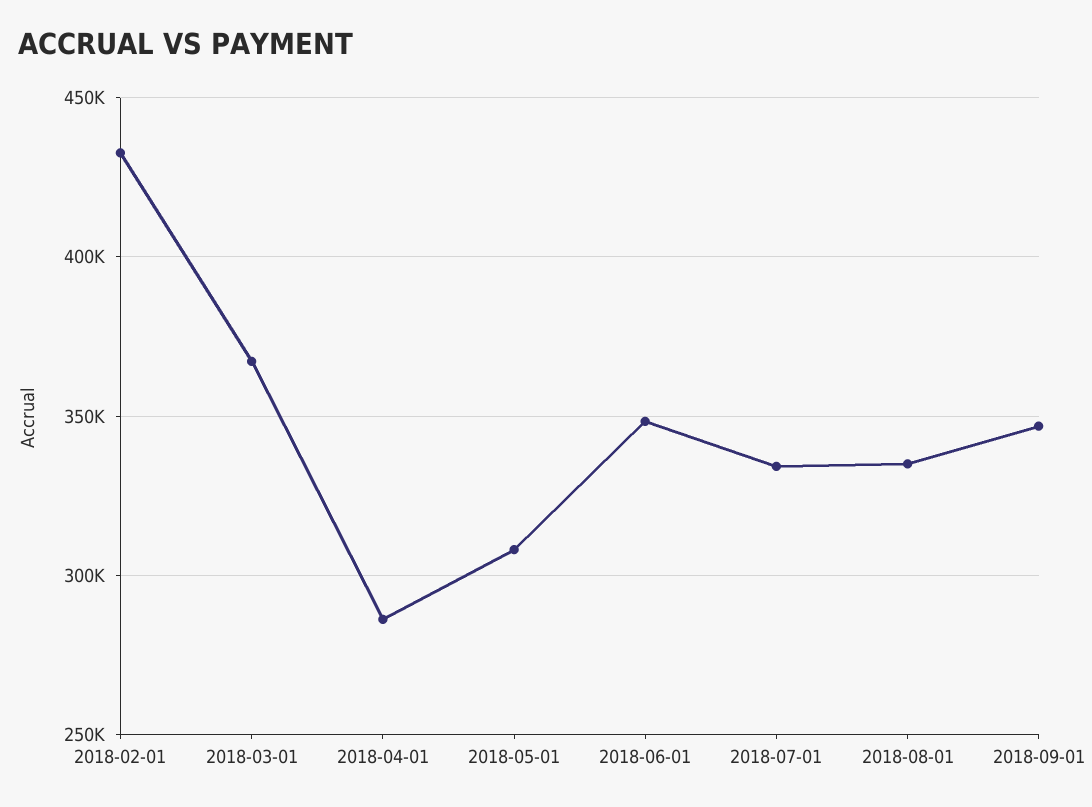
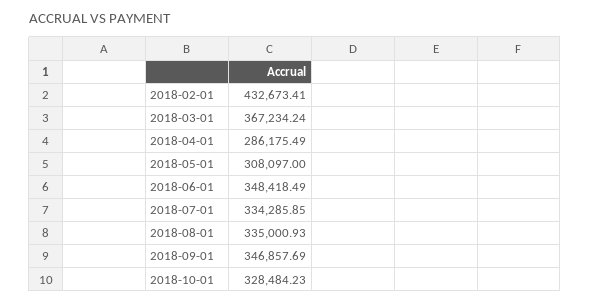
2018-10-01: none -> 328484.23

